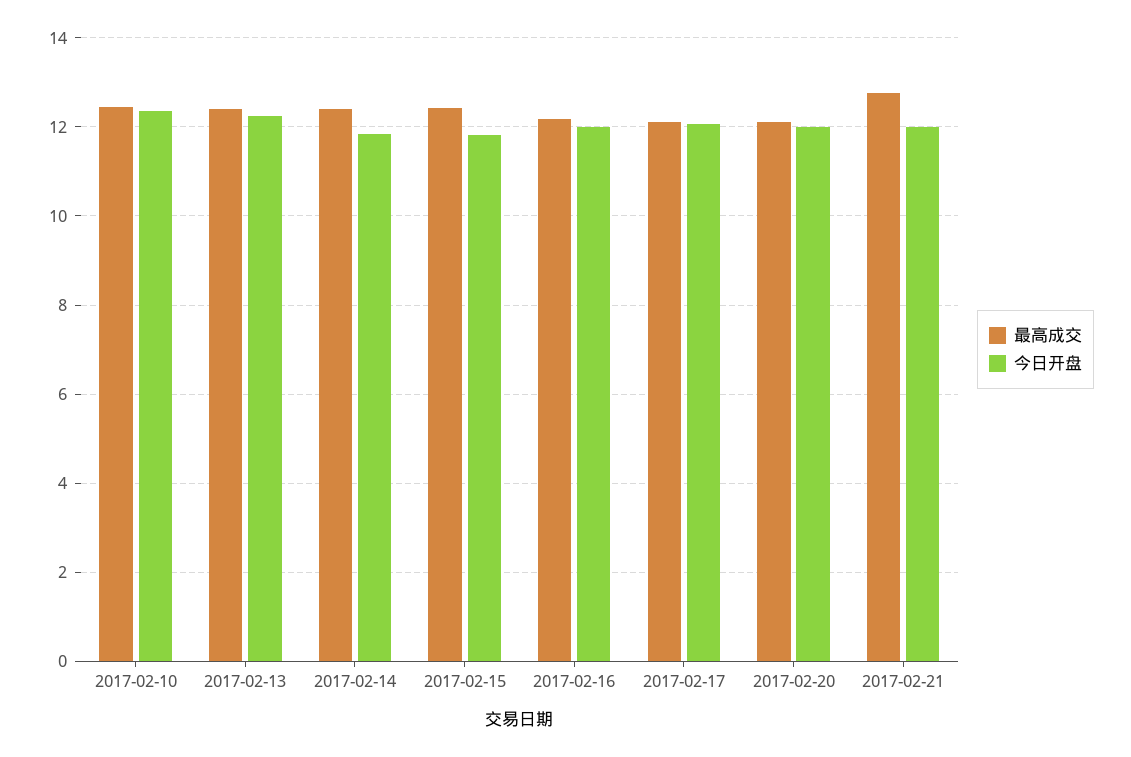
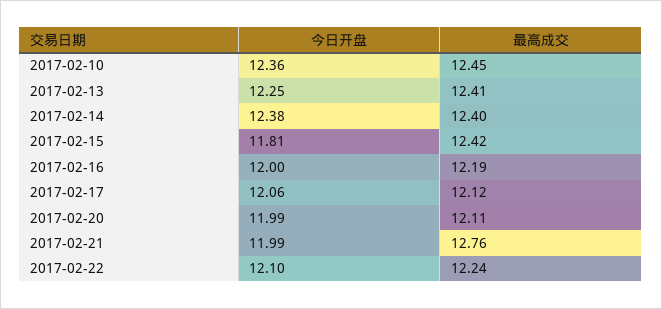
今日开盘, 2017-02-14: 11.8 -> 12.38
今日开盘, 2017-02-22: none -> 12.1
最高成交, 2017-02-22: none -> 12.24

